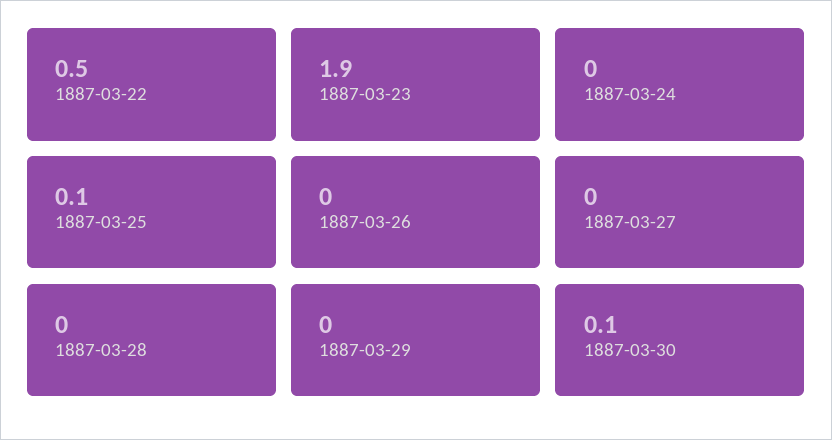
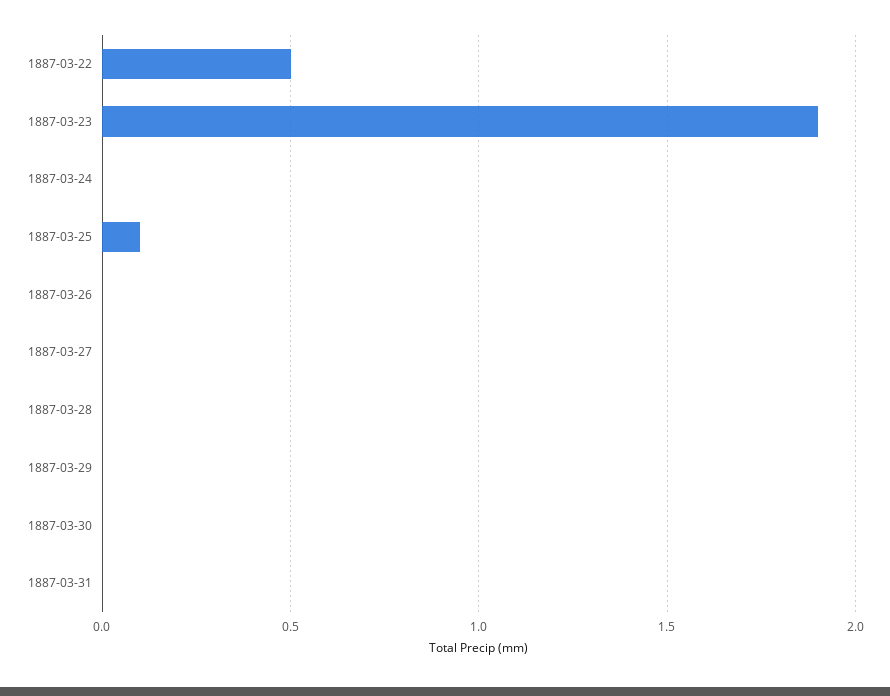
1887-03-30: 0.1 -> 0
1887-03-31: none -> 0

